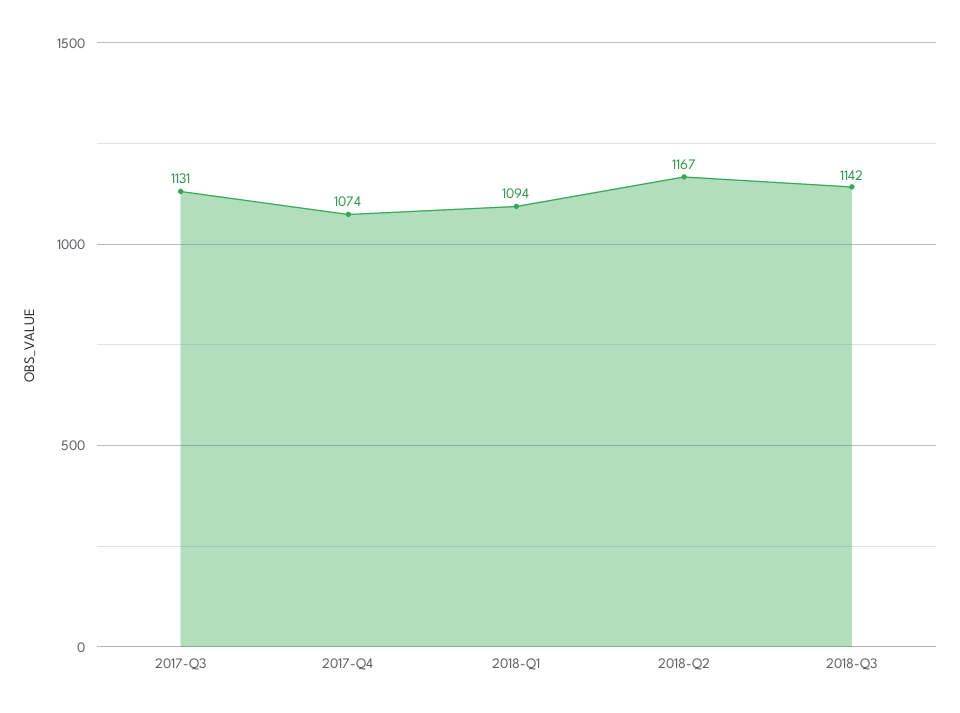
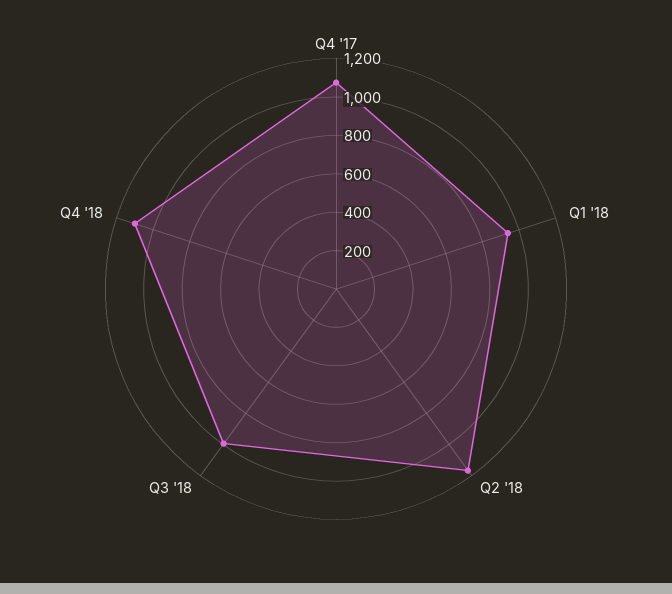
2017-Q3: 1131 -> none
2018-Q1: 1094 -> 950
2018-Q3: 1142 -> 1000
Q4 '18: none -> 1100

